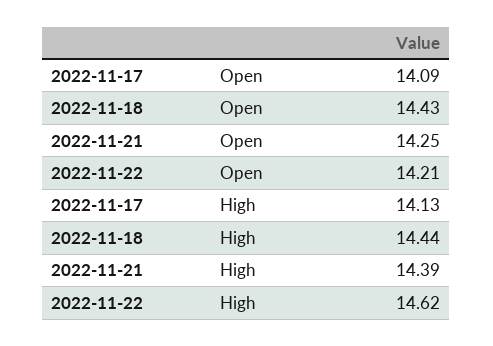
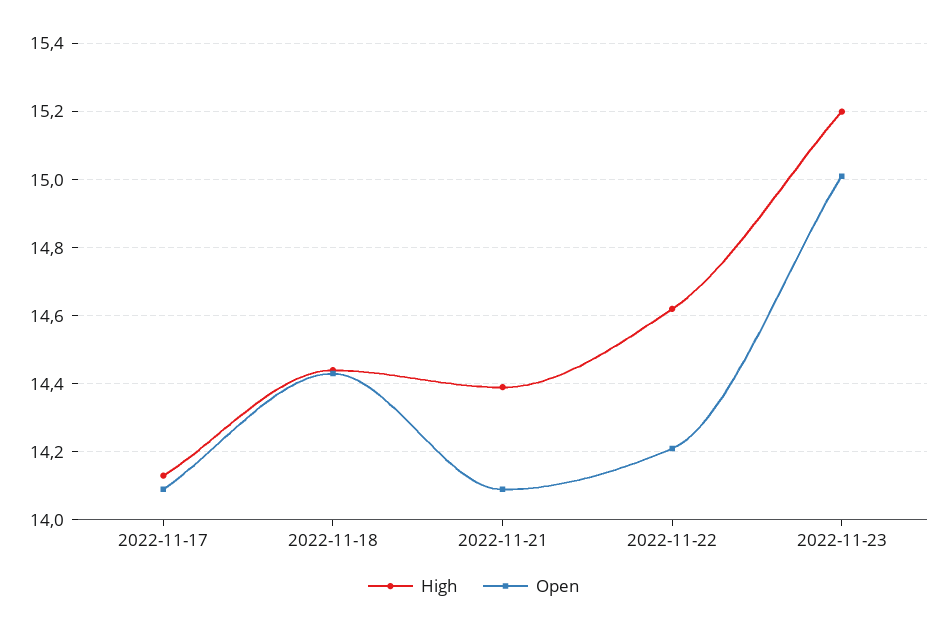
Open, 2022-11-21: 14.25 -> 14.1
High, 2022-11-23: none -> 15.2
Open, 2022-11-23: none -> 15

